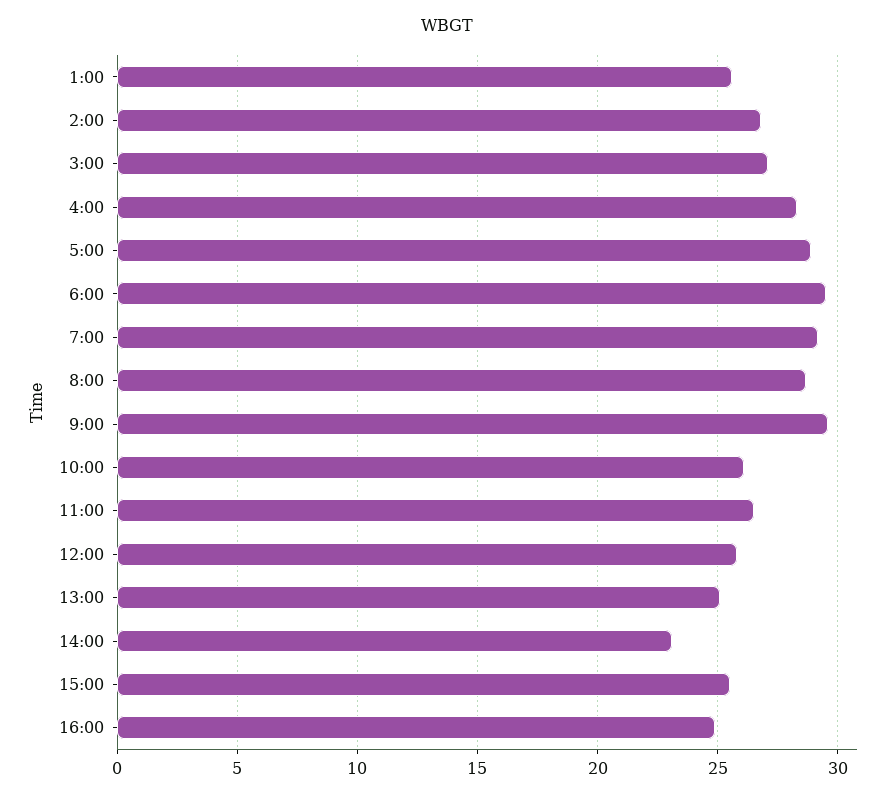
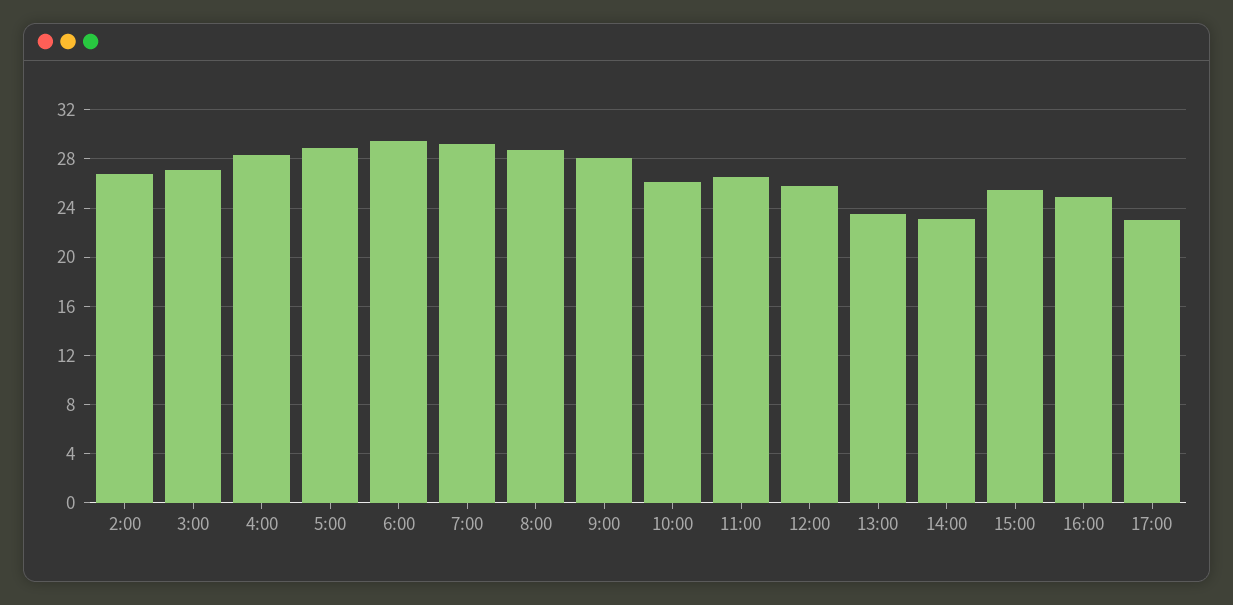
1:00: 25.5 -> none
9:00: 29.5 -> 28
13:00: 25 -> 23.5
17:00: none -> 23

